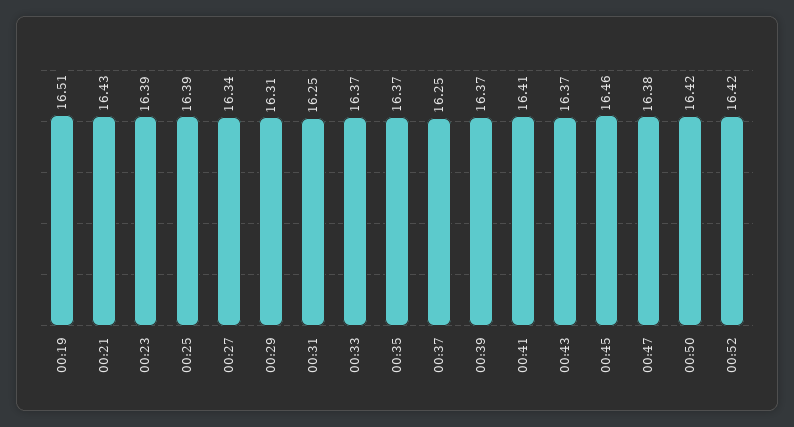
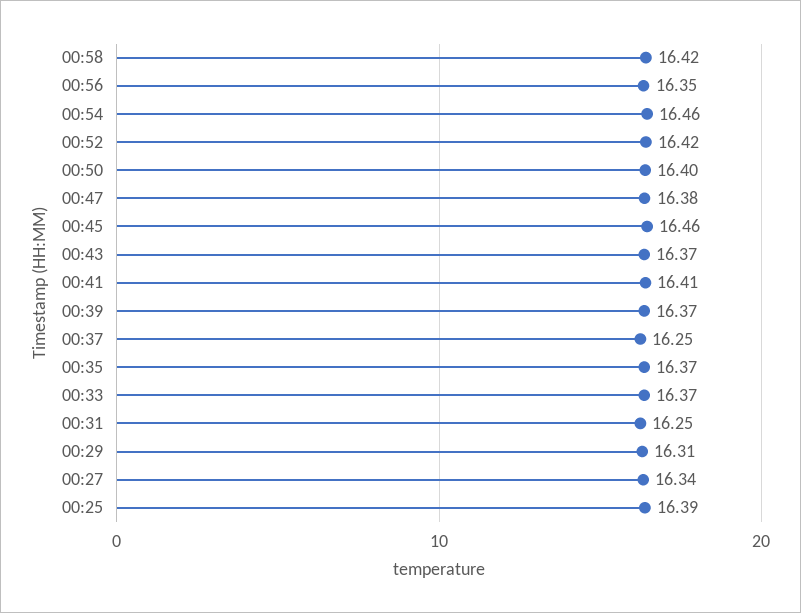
00:19: 16.51 -> none
00:21: 16.43 -> none
00:23: 16.39 -> none
00:50: 16.42 -> 16.4
00:58: none -> 16.42
00:56: none -> 16.35
00:54: none -> 16.46

